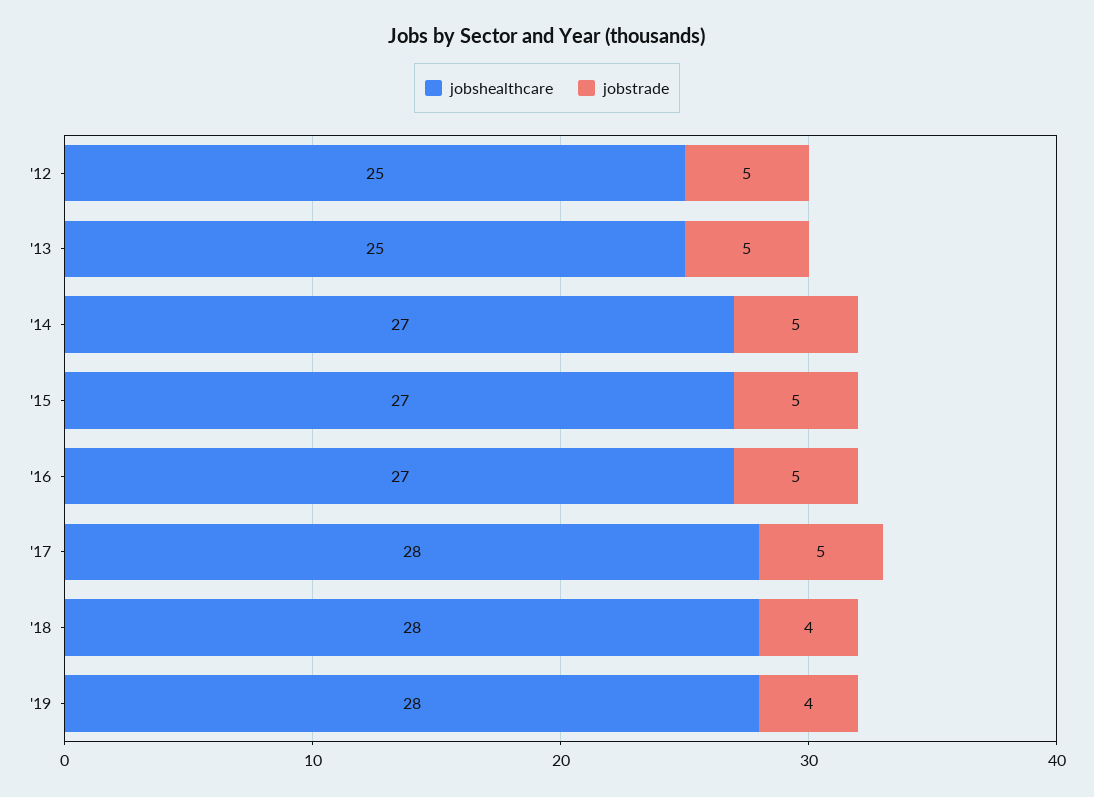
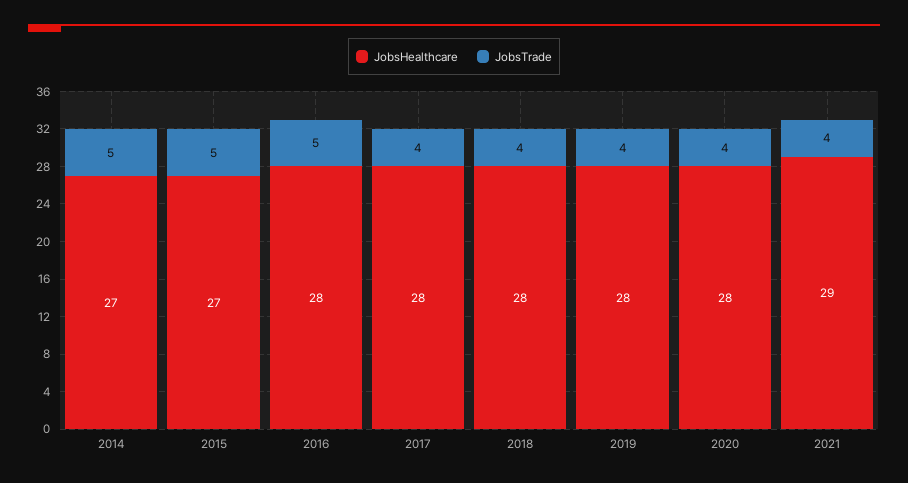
jobshealthcare, '12: 25 -> none
jobstrade, '12: 5 -> none
jobshealthcare, '13: 25 -> none
jobstrade, '13: 5 -> none
jobshealthcare, '16: 27 -> 28
jobstrade, '17: 5 -> 4
jobshealthcare, 2020: none -> 28
jobstrade, 2020: none -> 4
jobshealthcare, 2021: none -> 29
jobstrade, 2021: none -> 4

